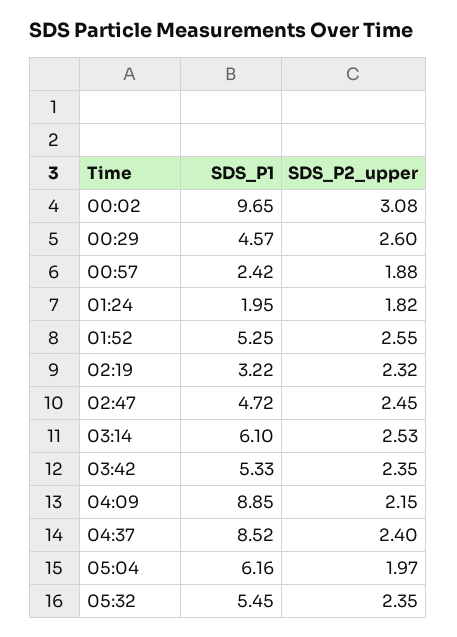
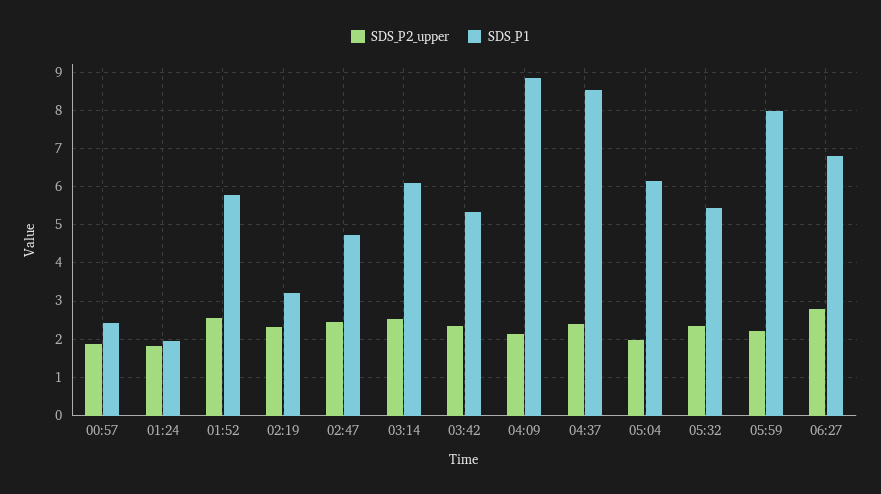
SDS_P1, 00:02: 9.65 -> none
SDS_P2_upper, 00:02: 3.08 -> none
SDS_P1, 00:29: 4.57 -> none
SDS_P2_upper, 00:29: 2.6 -> none
SDS_P1, 01:52: 5.25 -> 5.8
SDS_P2_upper, 05:59: none -> 2.2
SDS_P1, 05:59: none -> 8
SDS_P2_upper, 06:27: none -> 2.8
SDS_P1, 06:27: none -> 6.8

